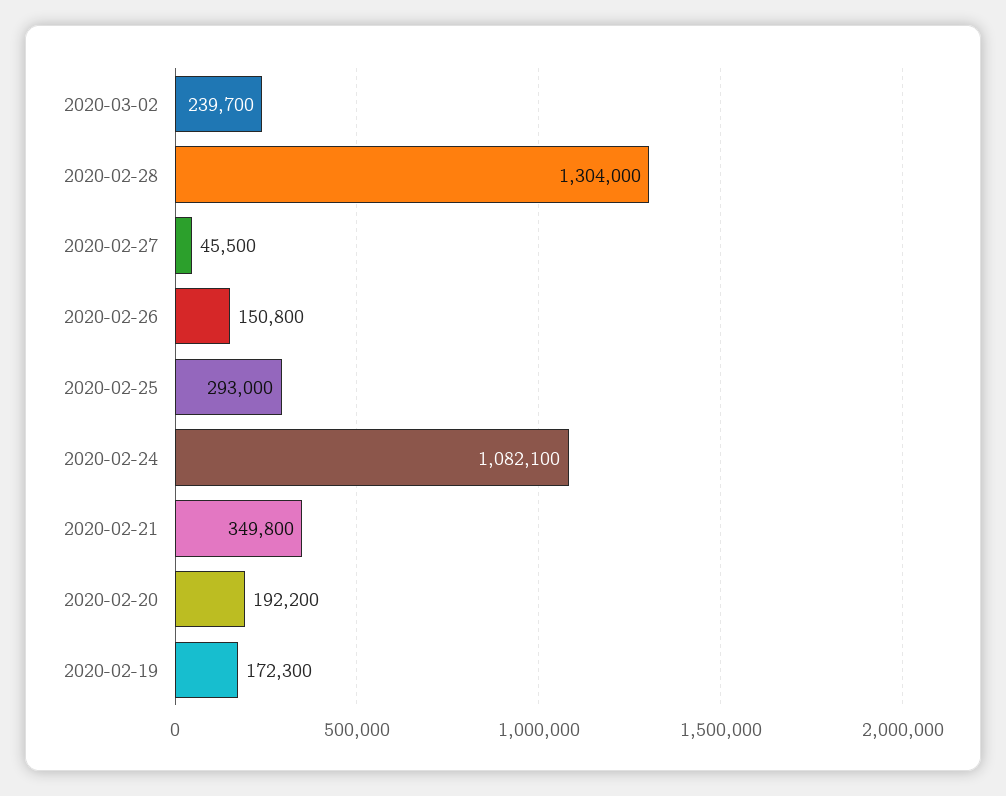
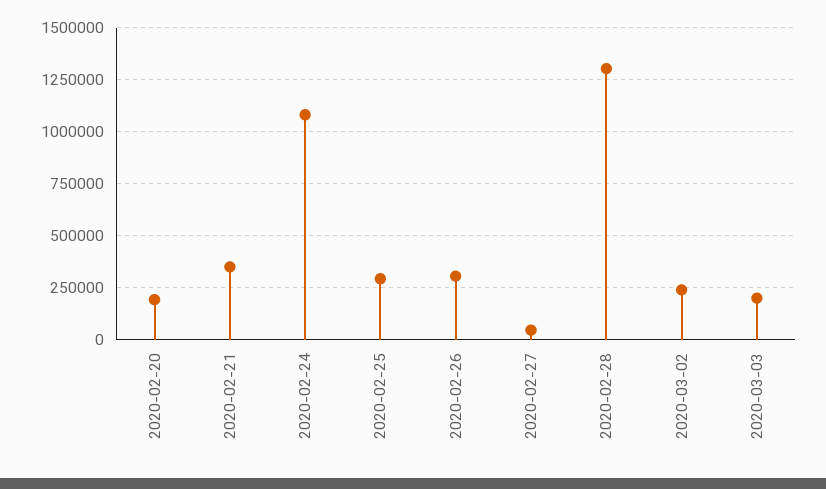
2020-02-26: 150800 -> 300000
2020-02-19: 172300 -> none
2020-03-03: none -> 200000

